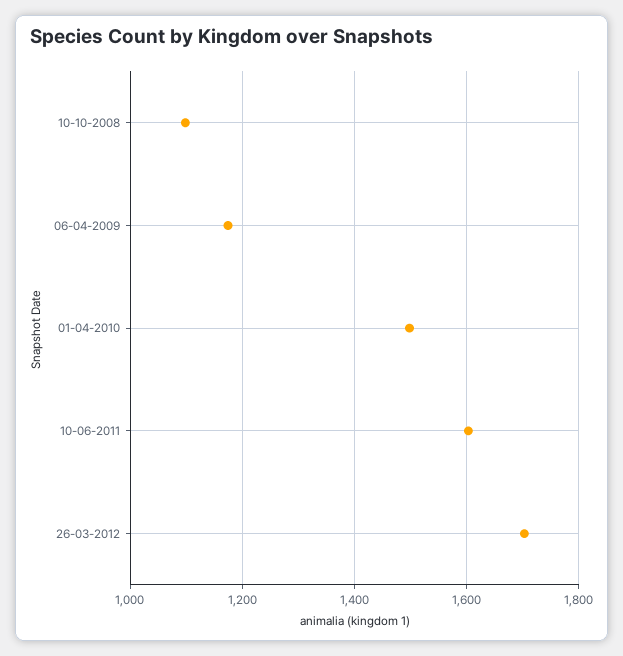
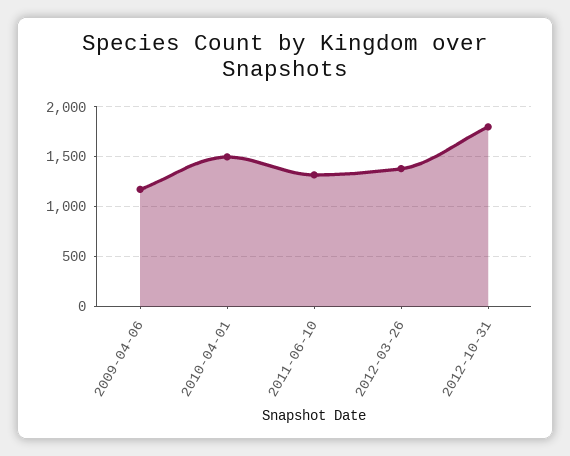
10-10-2008: 1100 -> none
10-06-2011: 1600 -> 1300
26-03-2012: 1700 -> 1400
2012-10-31: none -> 1800

